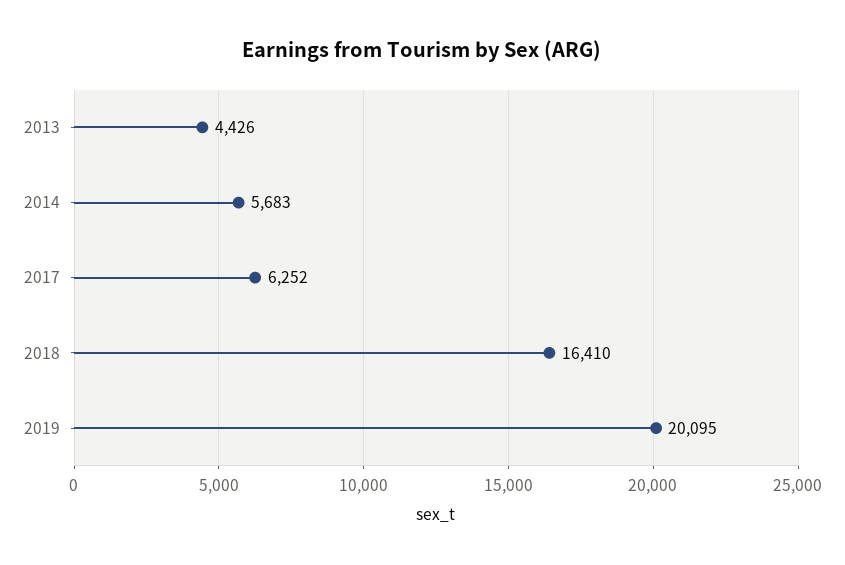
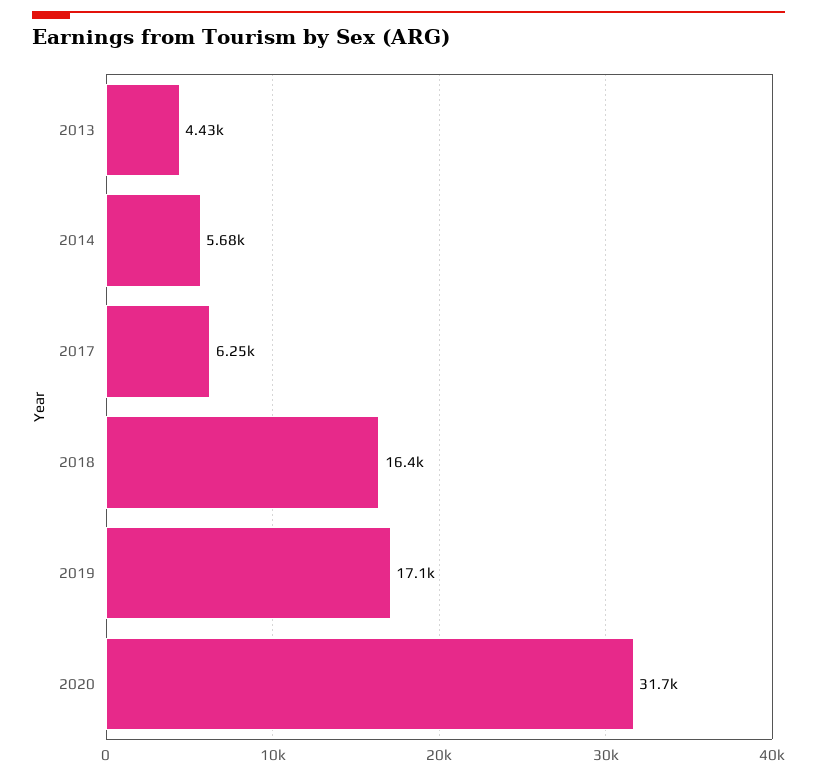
2019: 20095 -> 17100
2020: none -> 31700

